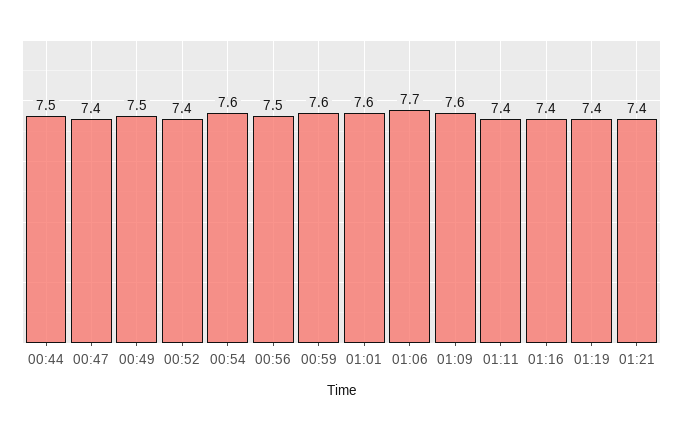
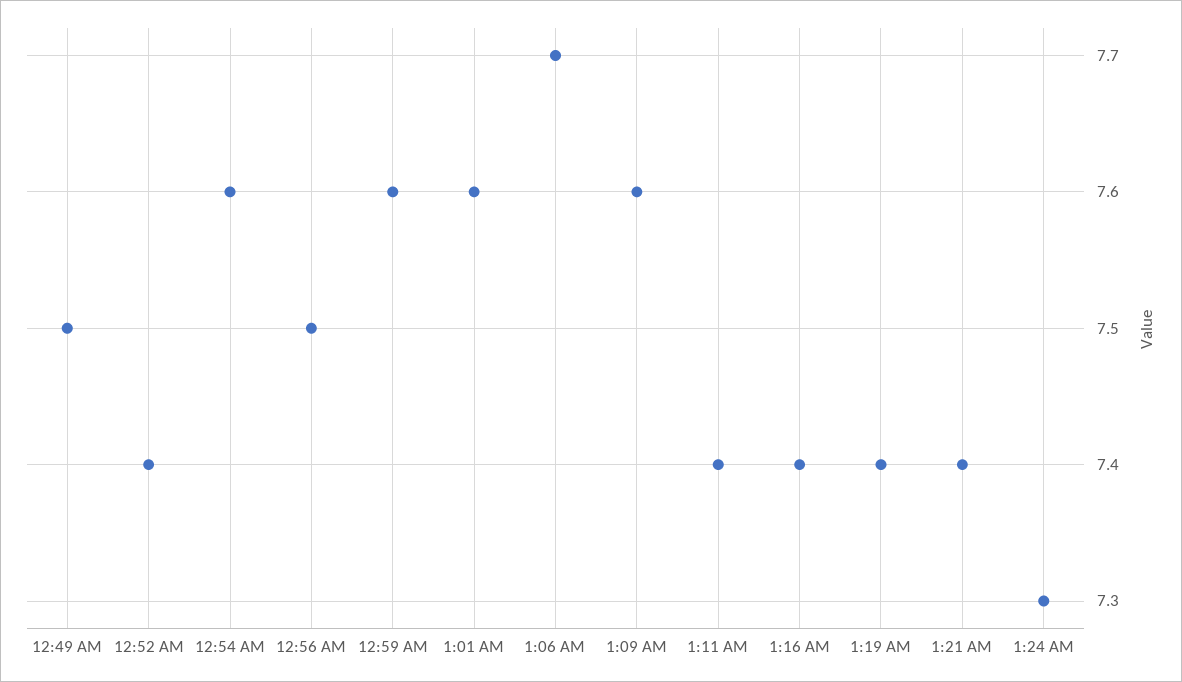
00:44: 7.5 -> none
00:47: 7.4 -> none
1:24 AM: none -> 7.3

